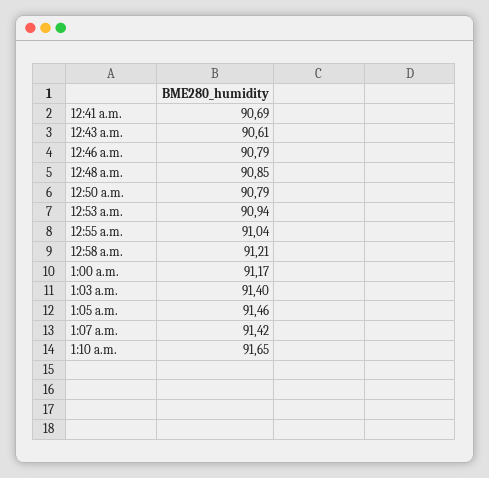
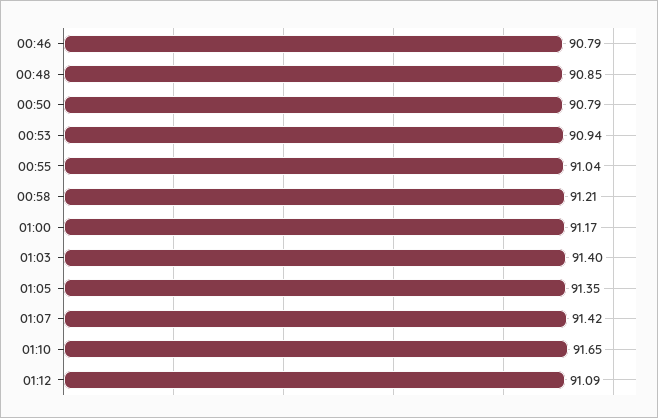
12:41 a.m.: 90.69 -> none
12:43 a.m.: 90.61 -> none
1:05 a.m.: 91.46 -> 91.35
01:12: none -> 91.09

